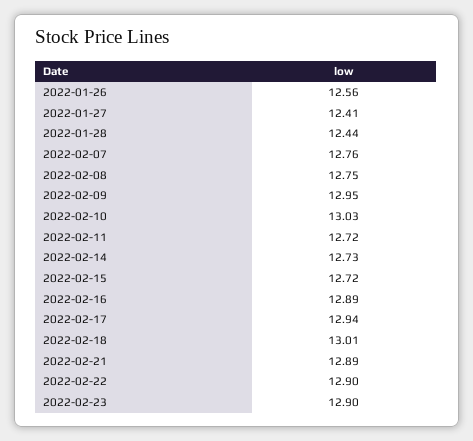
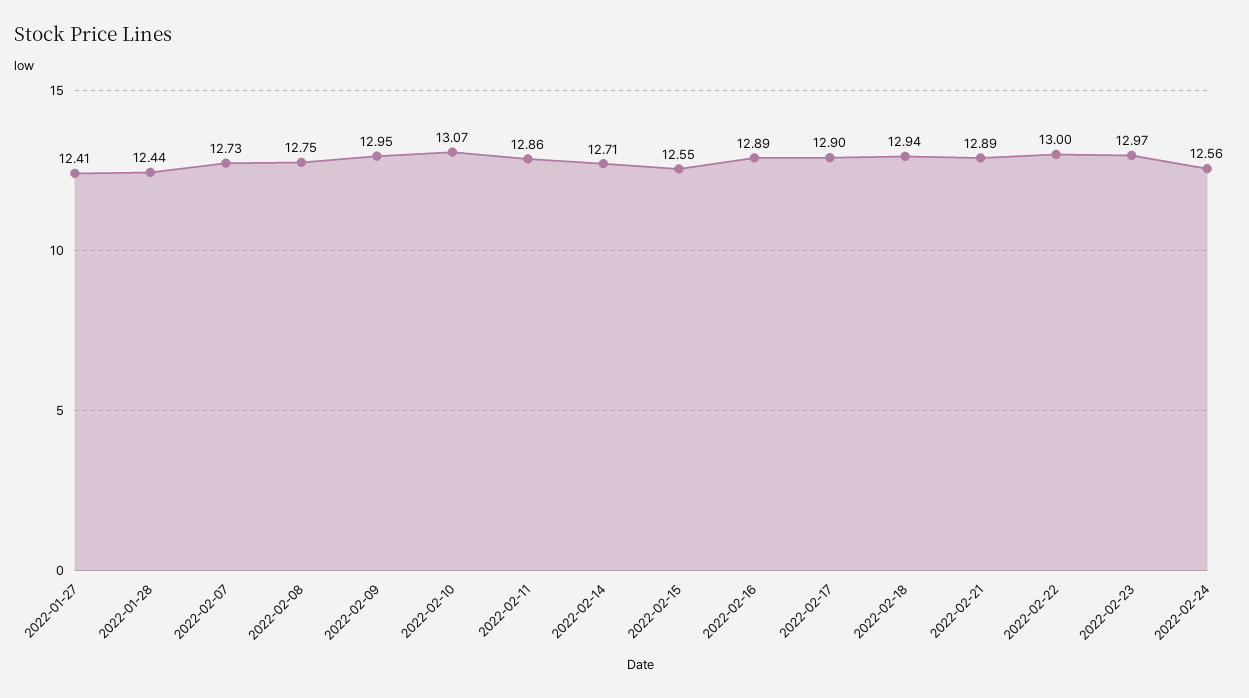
2022-01-26: 12.56 -> none
2022-02-07: 12.76 -> 12.73
2022-02-10: 13.03 -> 13.07
2022-02-11: 12.72 -> 12.86
2022-02-14: 12.73 -> 12.71
2022-02-15: 12.72 -> 12.55
2022-02-17: 12.94 -> 12.9
2022-02-18: 13.01 -> 12.94
2022-02-22: 12.9 -> 13
2022-02-23: 12.9 -> 12.97
2022-02-24: none -> 12.56

